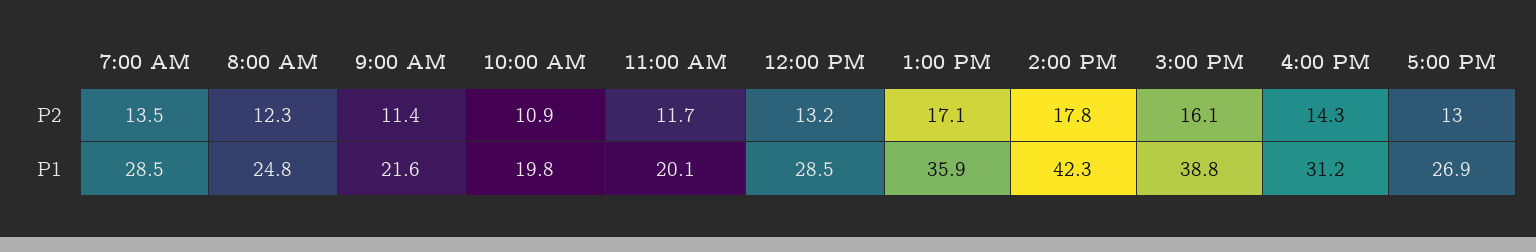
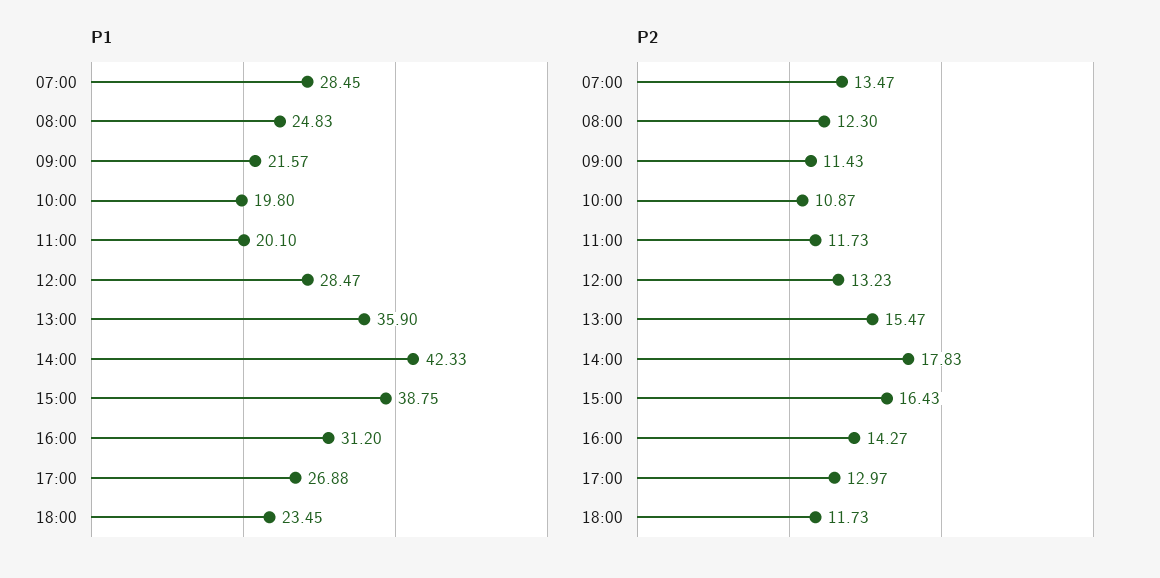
P2, 1:00 PM: 17.1 -> 15.47
P2, 3:00 PM: 16.1 -> 16.43
P1, 18:00: none -> 23.45
P2, 18:00: none -> 11.73

